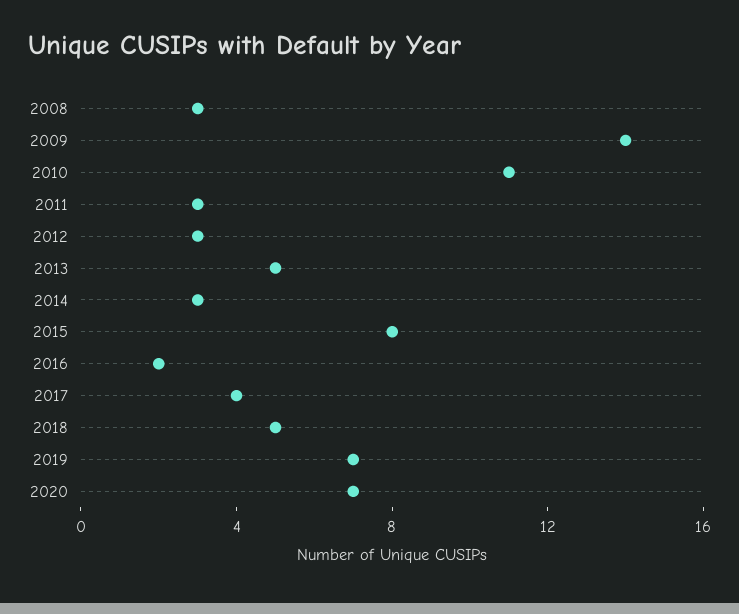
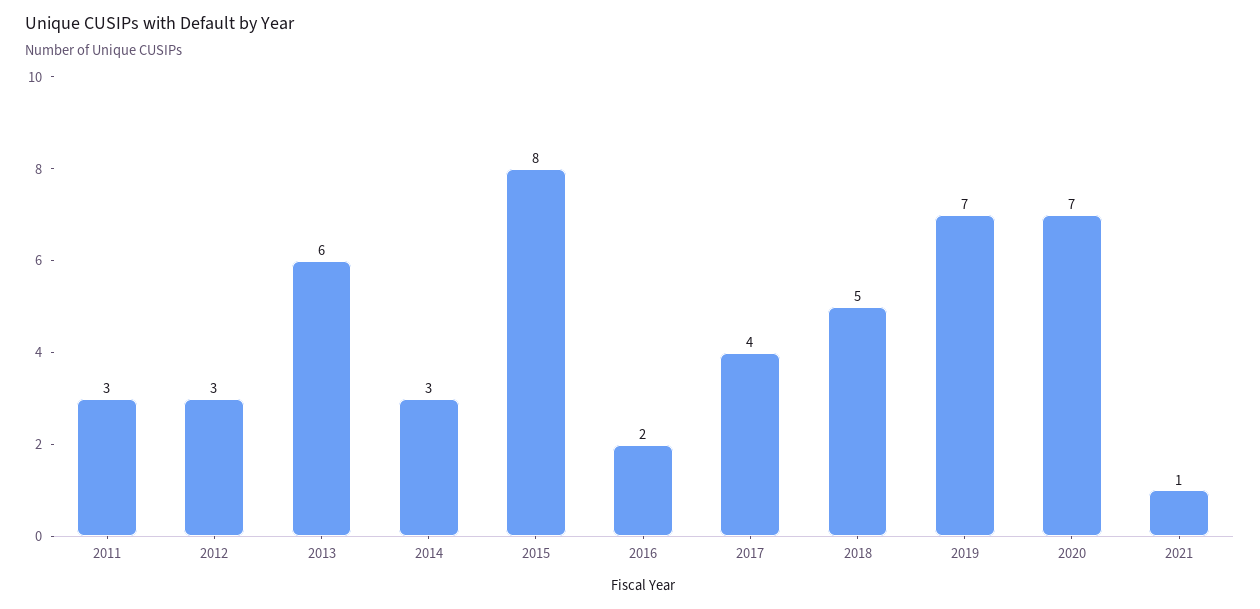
2008: 3 -> none
2009: 14 -> none
2010: 11 -> none
2013: 5 -> 6
2021: none -> 1

